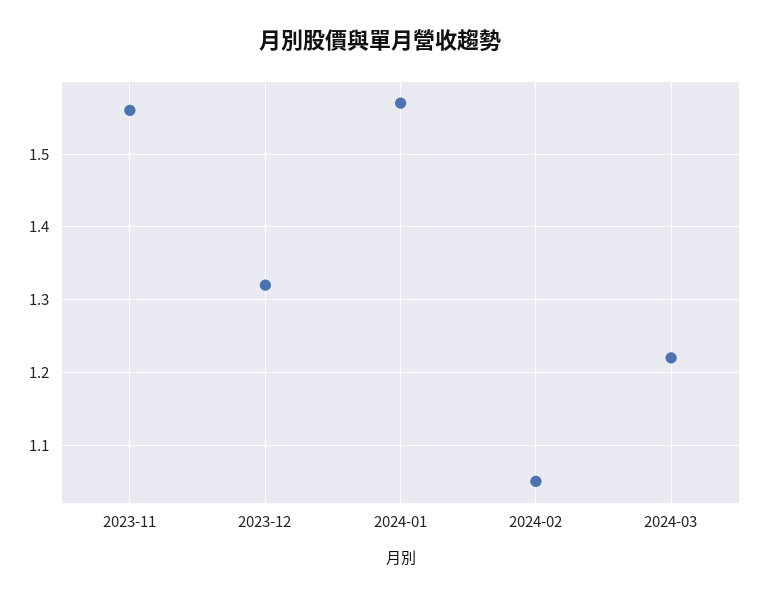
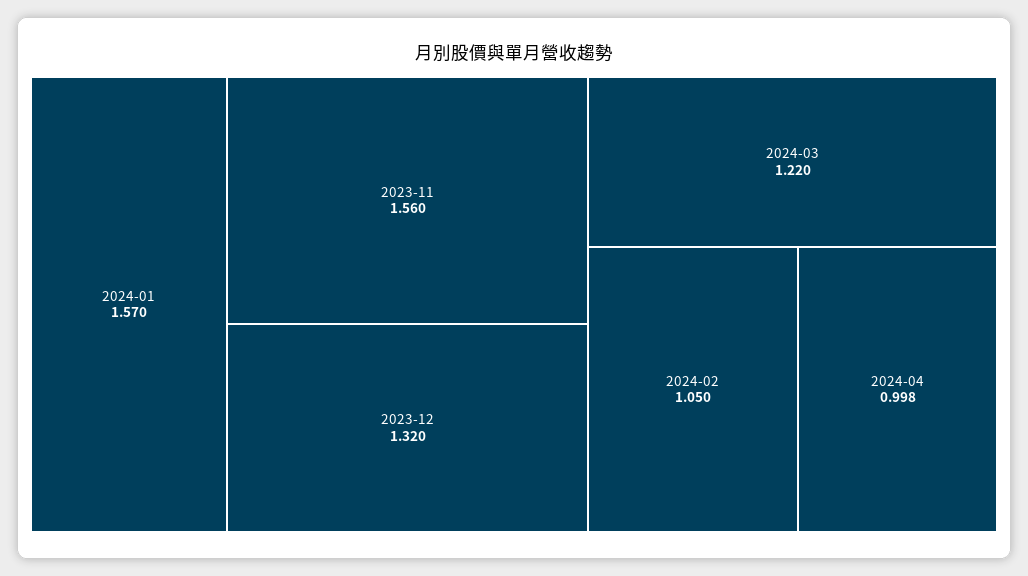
2024-04: none -> 0.998

